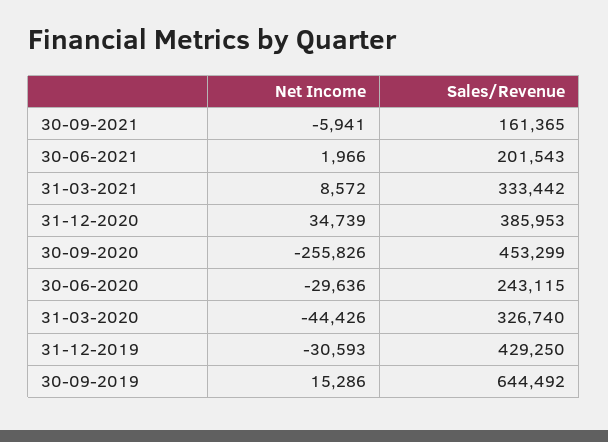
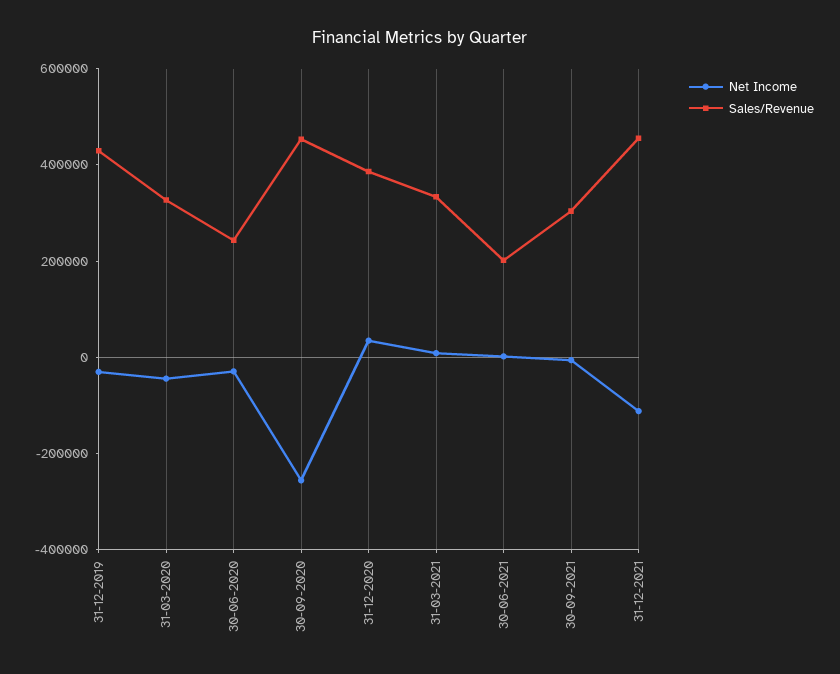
Sales/Revenue, 30-09-2021: 161365 -> 300000
Net Income, 30-09-2019: 15286 -> none
Sales/Revenue, 30-09-2019: 644492 -> none
Net Income, 31-12-2021: none -> -100000
Sales/Revenue, 31-12-2021: none -> 450000

